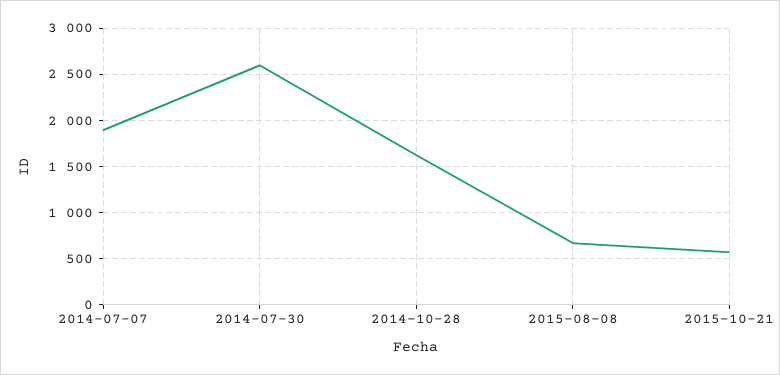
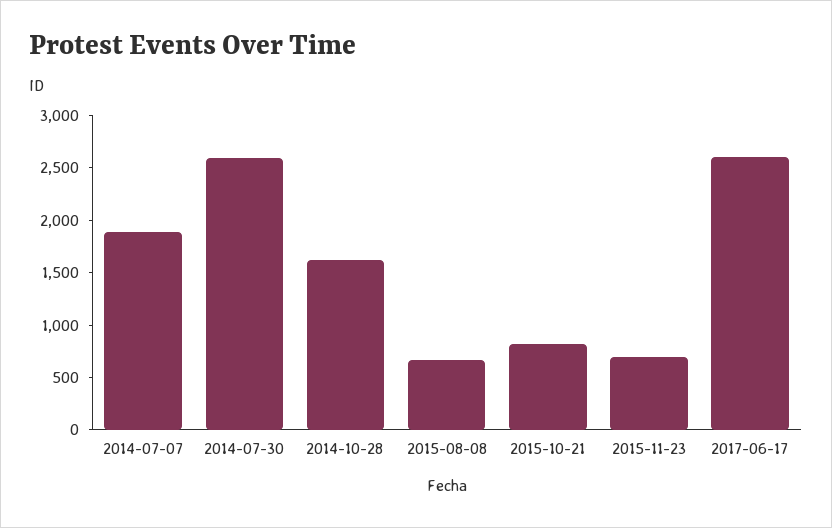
2015-10-21: 600 -> 800
2015-11-23: none -> 700
2017-06-17: none -> 2600

